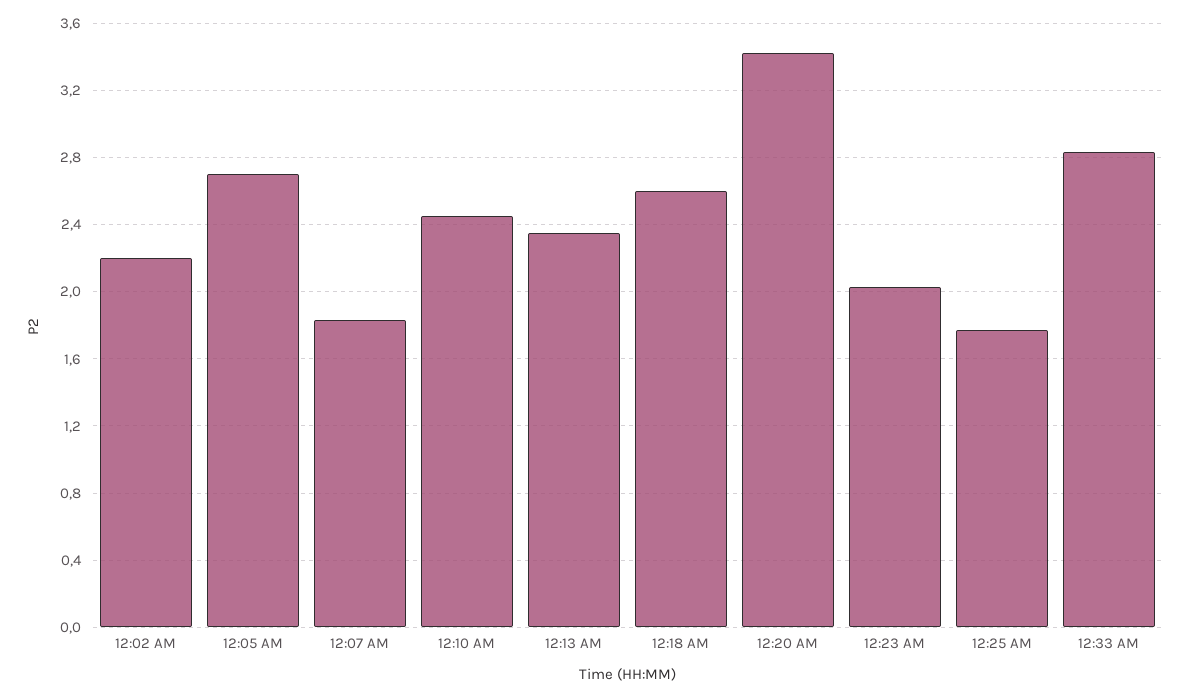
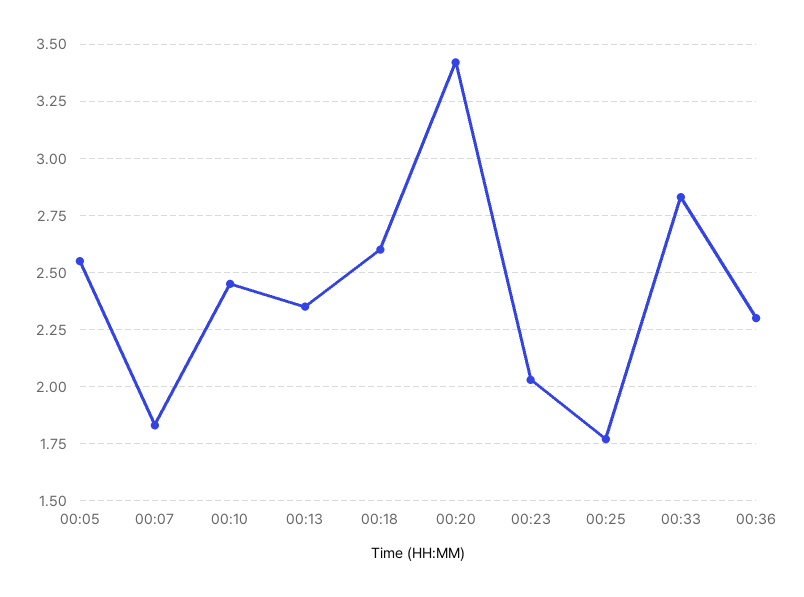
12:02 AM: 2.2 -> none
12:05 AM: 2.7 -> 2.55
00:36: none -> 2.3

